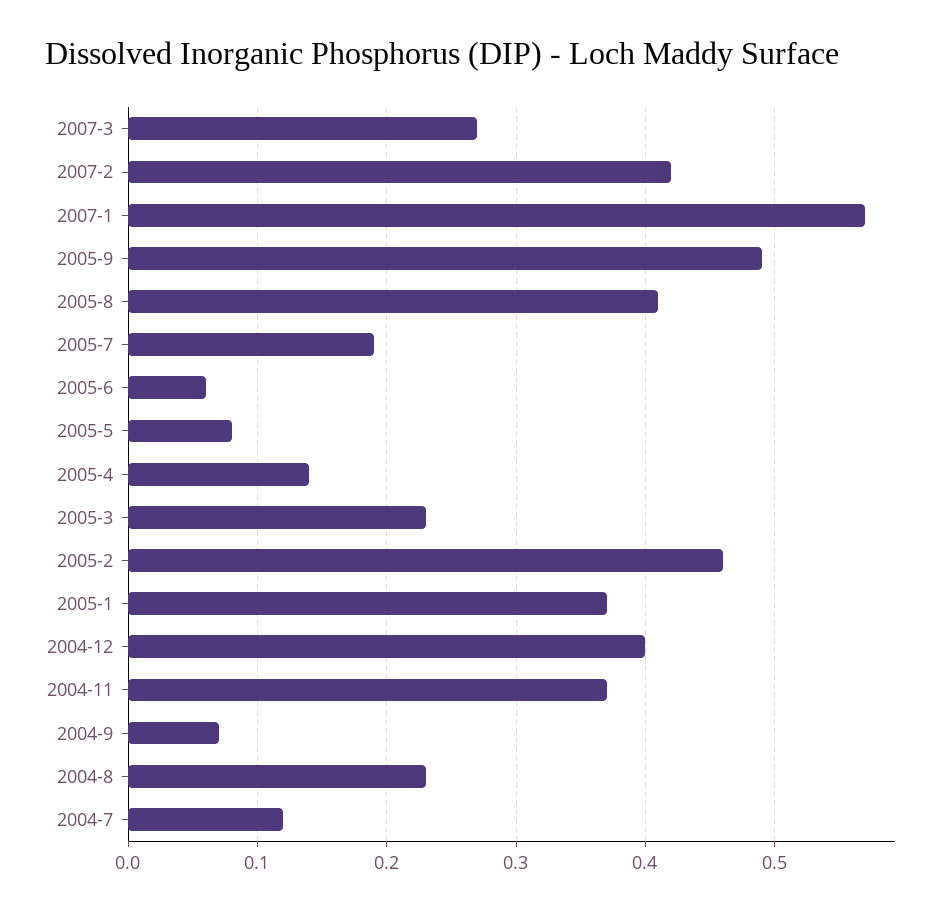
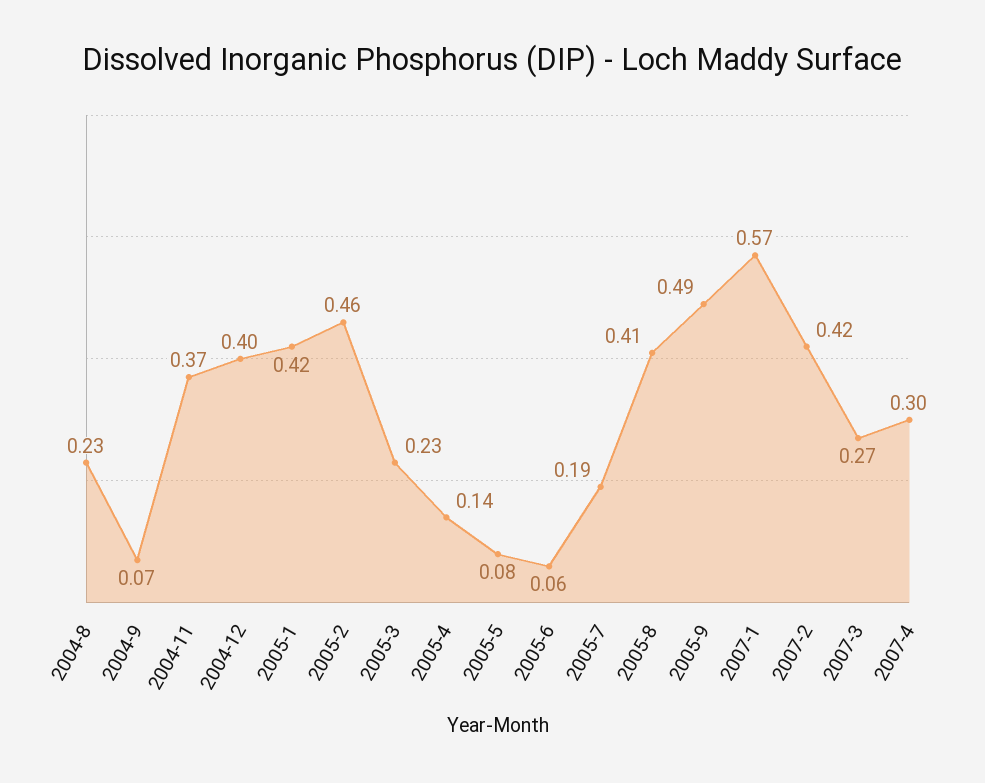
2005-1: 0.37 -> 0.42
2004-7: 0.12 -> none
2007-4: none -> 0.3

